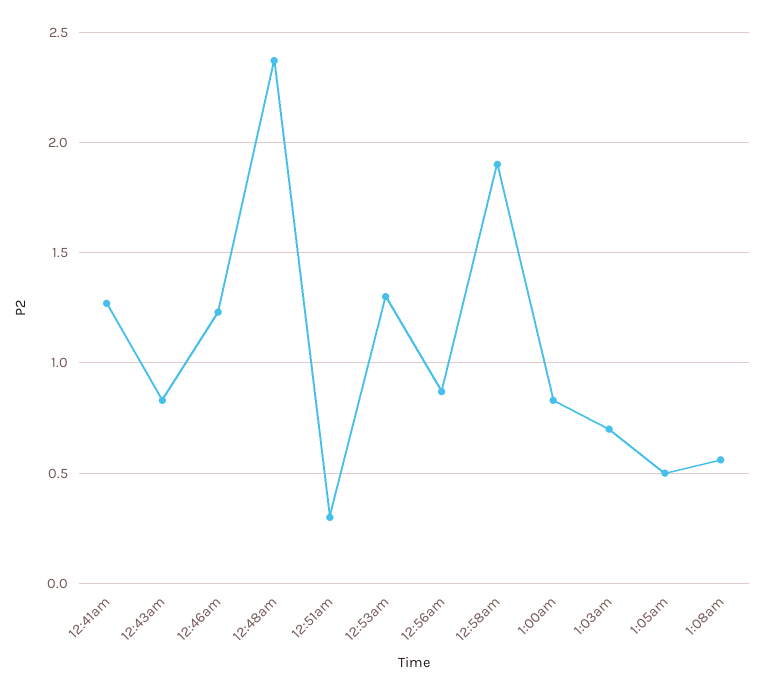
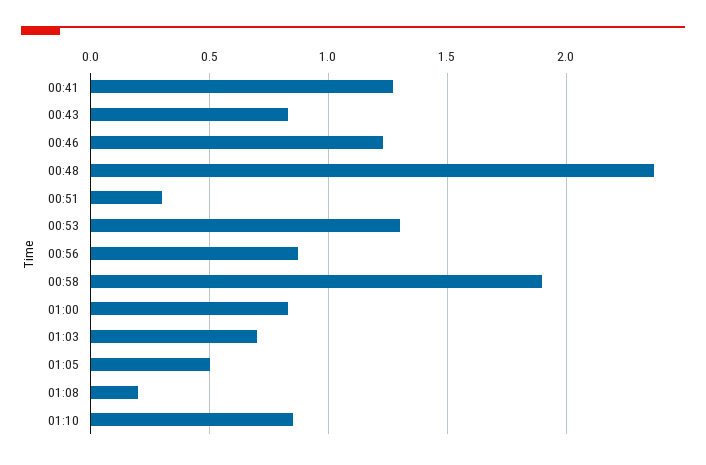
1:08am: 0.55 -> 0.2
01:10: none -> 0.85

